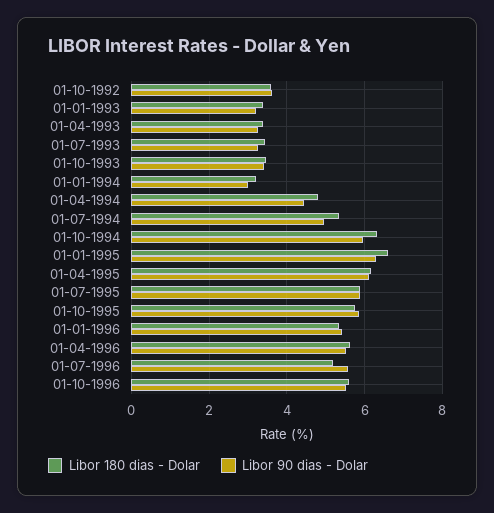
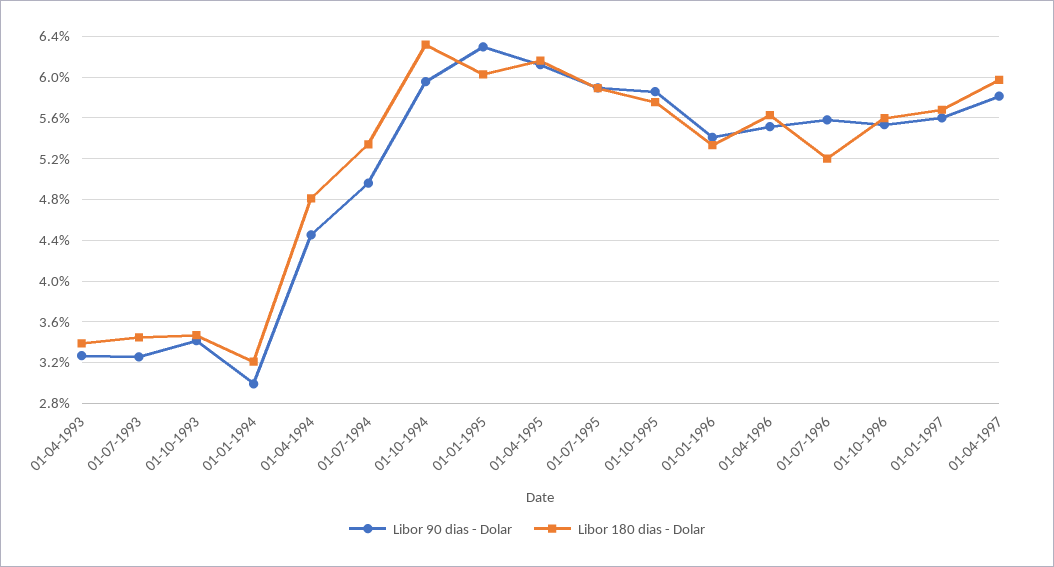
Libor 180 dias - Dolar, 01-10-1992: 3.6 -> none
Libor 90 dias - Dolar, 01-10-1992: 3.6 -> none
Libor 180 dias - Dolar, 01-01-1993: 3.4 -> none
Libor 90 dias - Dolar, 01-01-1993: 3.2 -> none
Libor 180 dias - Dolar, 01-01-1995: 6.6 -> 6
Libor 90 dias - Dolar, 01-01-1997: none -> 5.6
Libor 180 dias - Dolar, 01-01-1997: none -> 5.7
Libor 90 dias - Dolar, 01-04-1997: none -> 5.8
Libor 180 dias - Dolar, 01-04-1997: none -> 6

